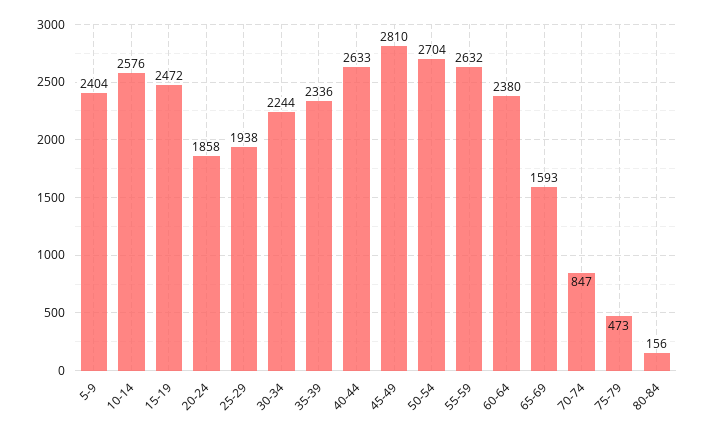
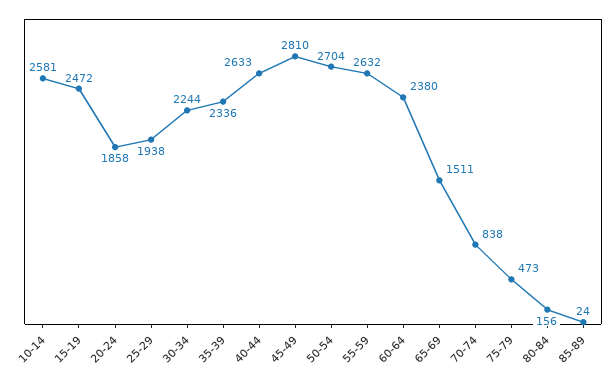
5-9: 2404 -> none
10-14: 2576 -> 2581
65-69: 1593 -> 1511
70-74: 847 -> 838
85-89: none -> 24

